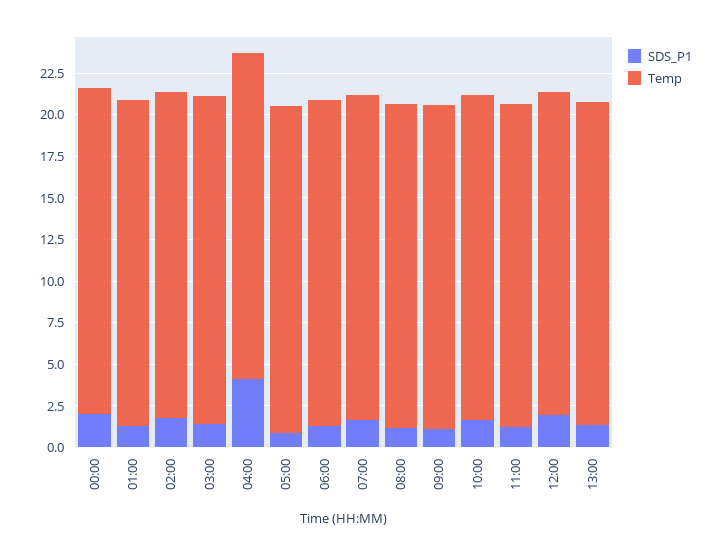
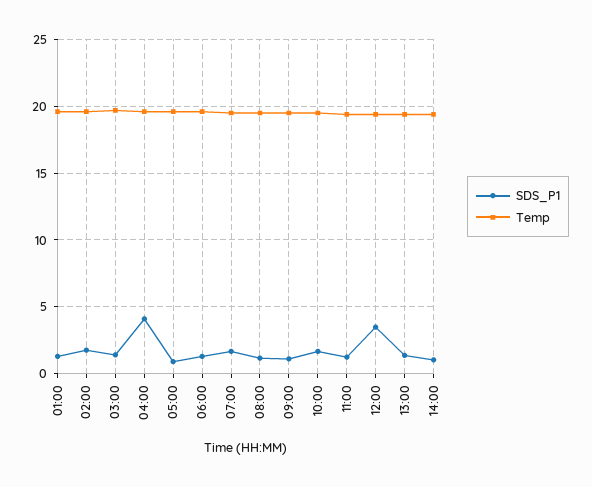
SDS_P1, 00:00: 2 -> none
Temp, 00:00: 19.5 -> none
SDS_P1, 12:00: 2 -> 3.5
SDS_P1, 14:00: none -> 1
Temp, 14:00: none -> 19.5

